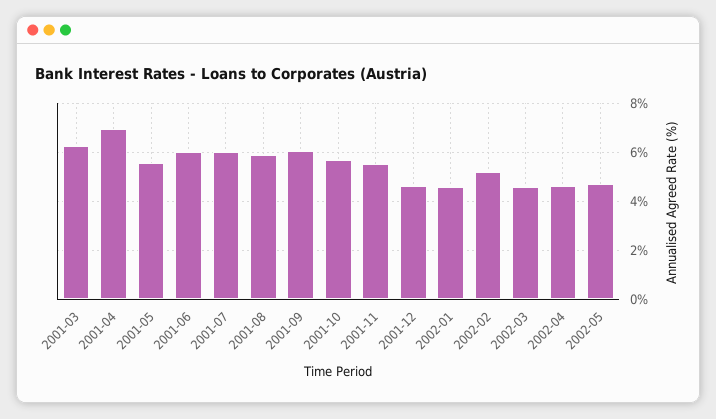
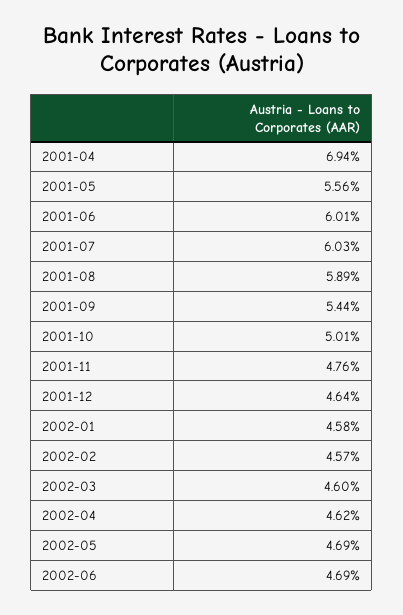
2001-03: 6.25 -> none
2001-09: 6 -> 5.44
2001-10: 5.75 -> 5.01
2001-11: 5.5 -> 4.76
2002-02: 5.25 -> 4.57
2002-06: none -> 4.69

